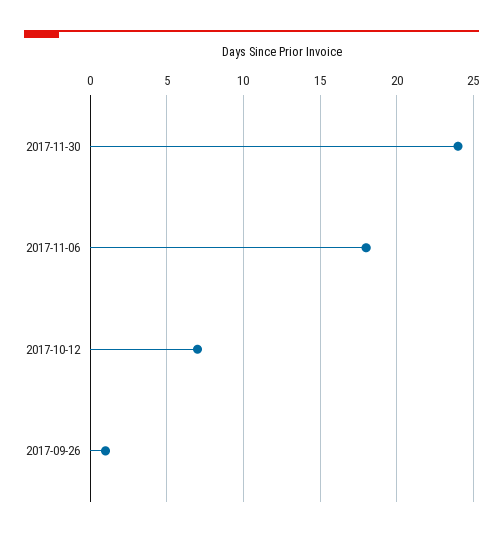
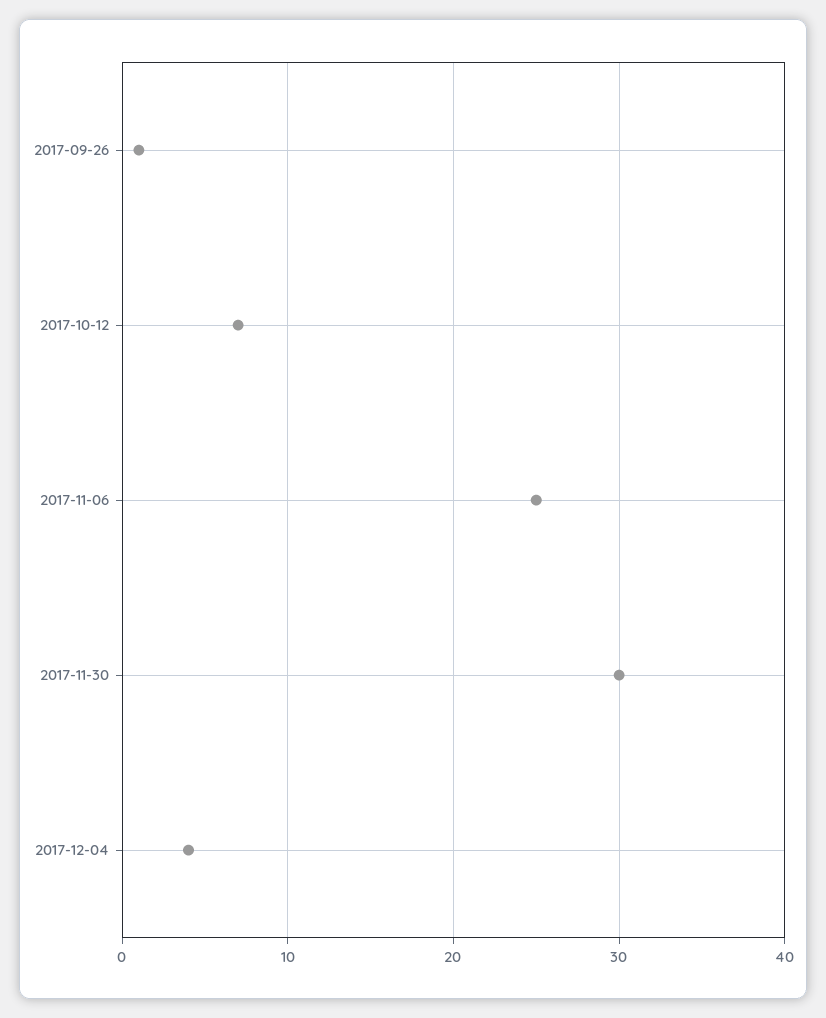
2017-11-30: 24 -> 30
2017-11-06: 18 -> 25
2017-12-04: none -> 4

